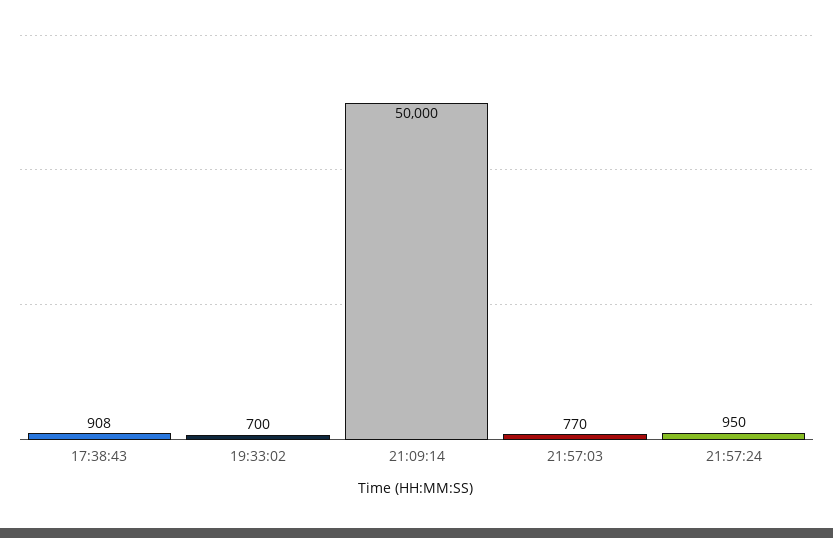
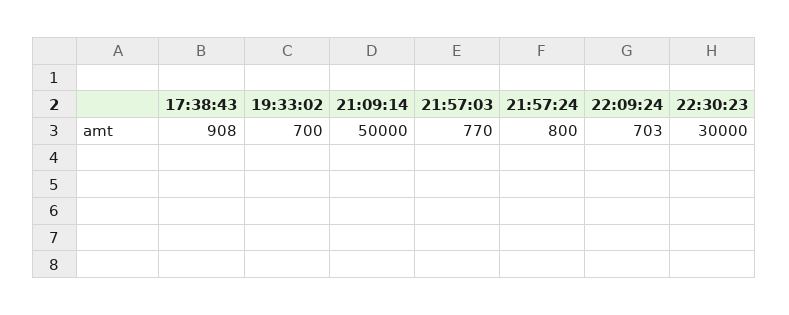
21:57:24: 950 -> 800
22:09:24: none -> 703
22:30:23: none -> 30000

